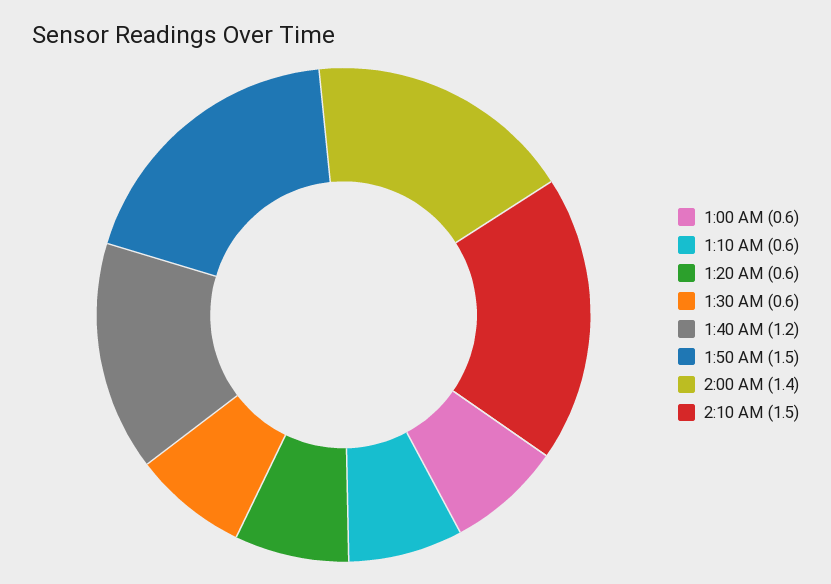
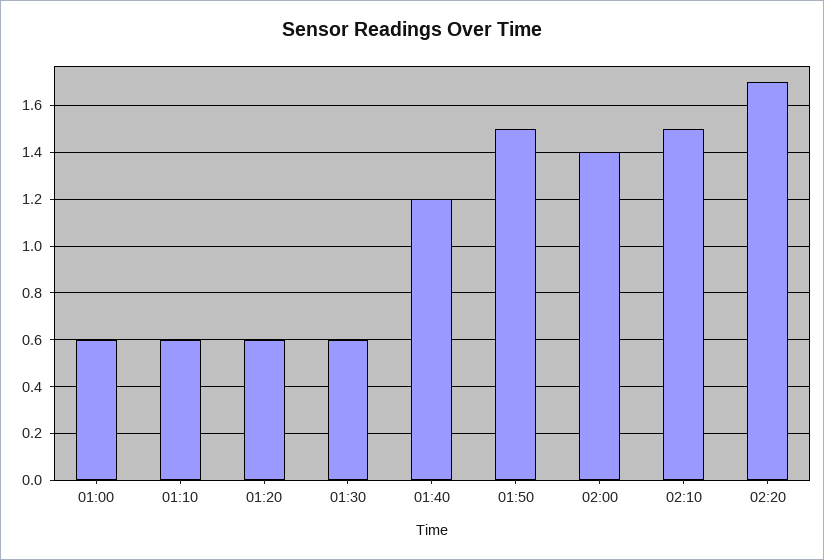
02:20: none -> 1.7

